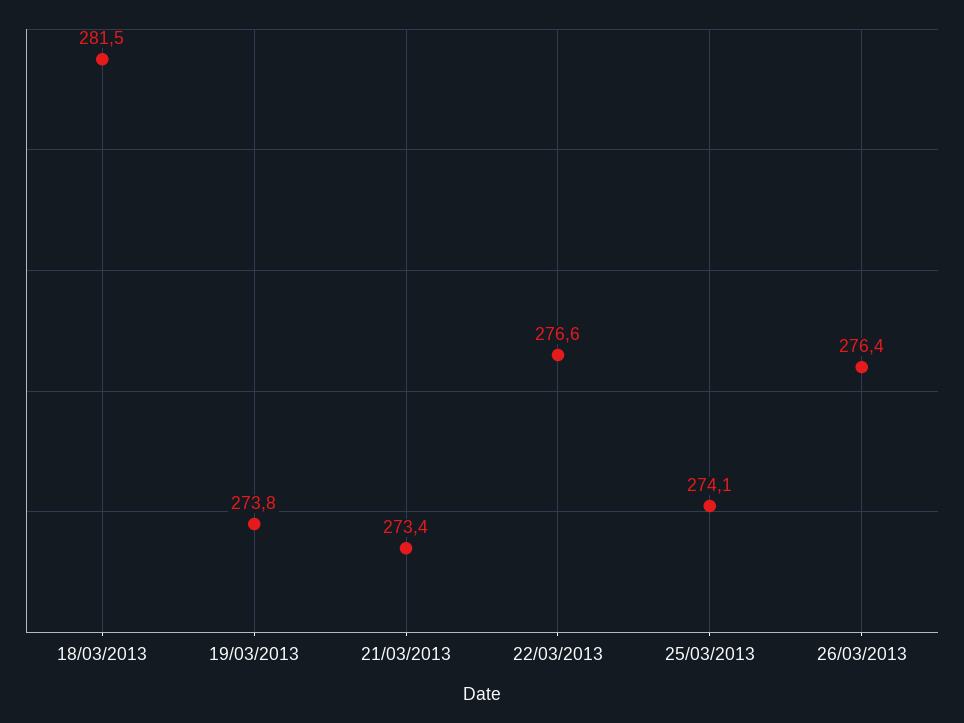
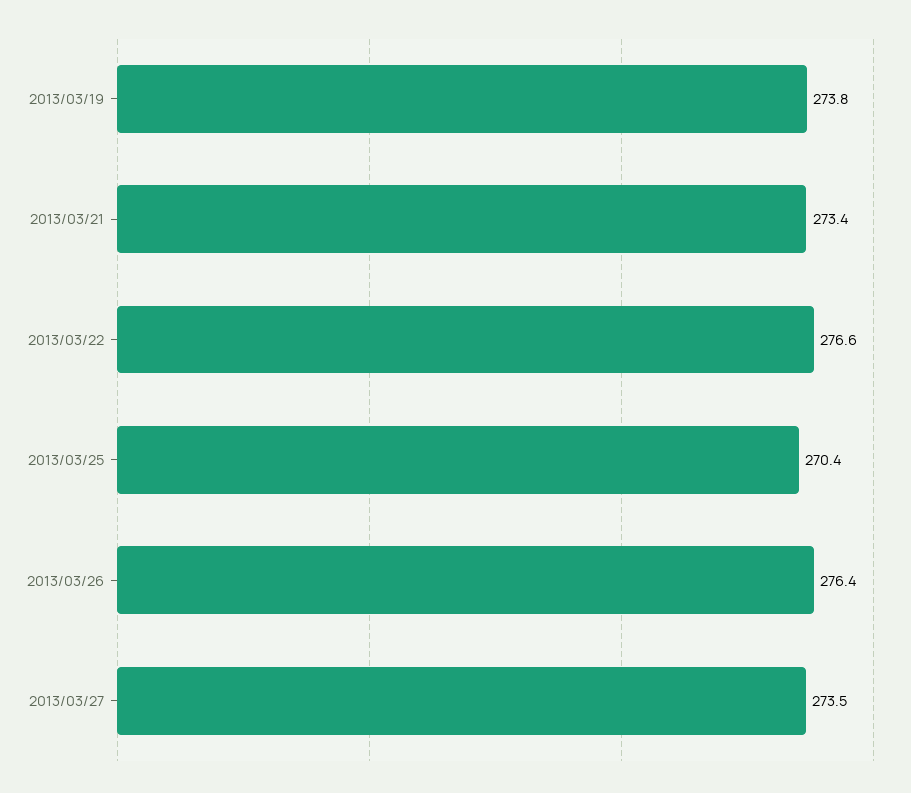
18/03/2013: 281.5 -> none
25/03/2013: 274.1 -> 270.4
2013/03/27: none -> 273.5

